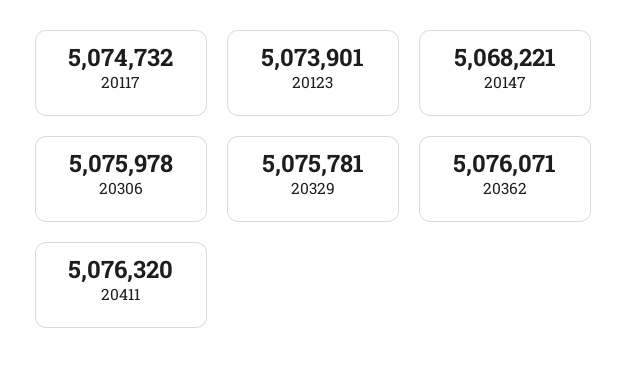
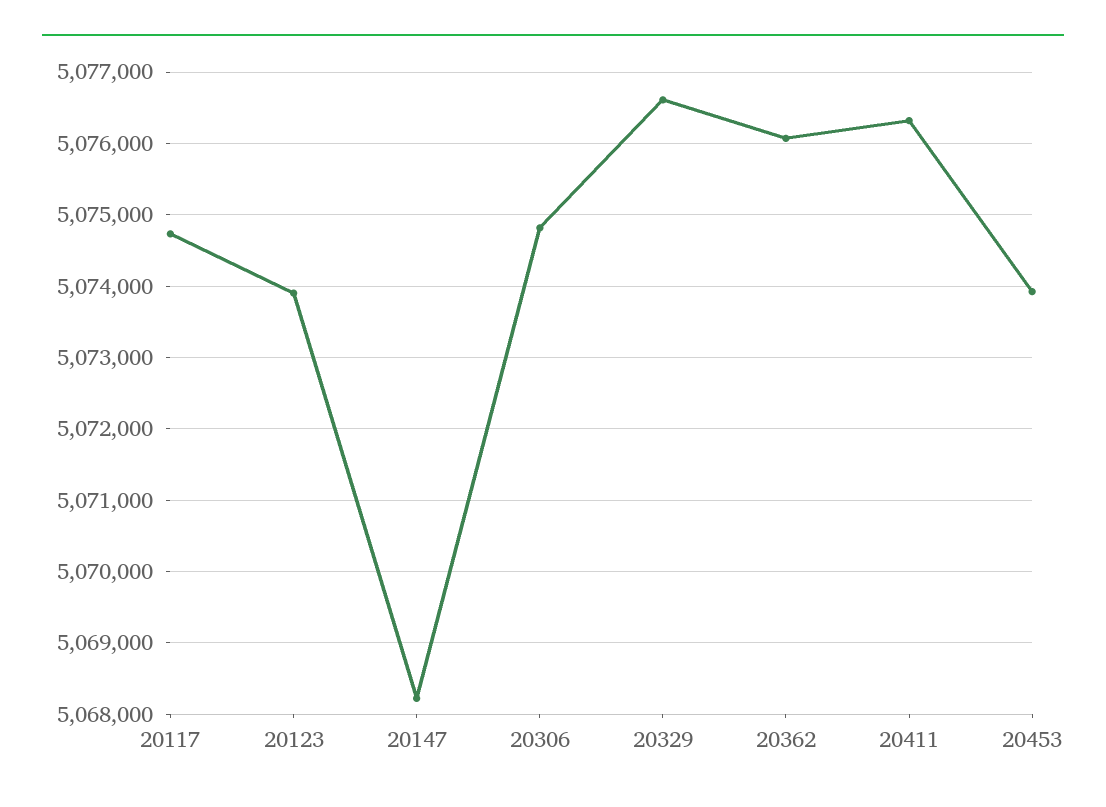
20306: 5075978 -> 5074800
20329: 5075781 -> 5076600
20453: none -> 5073900

